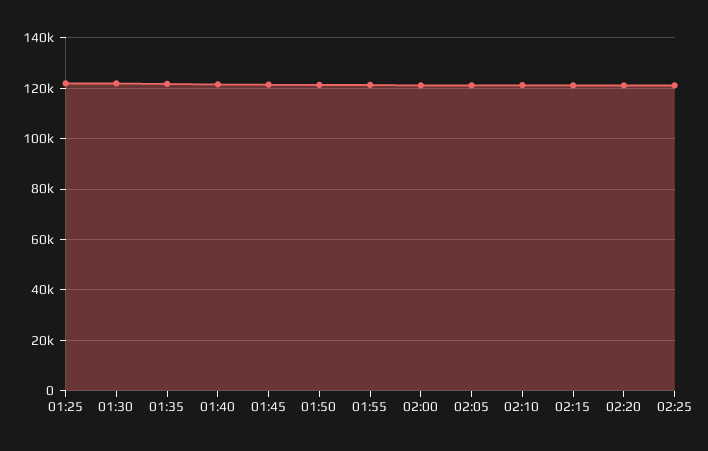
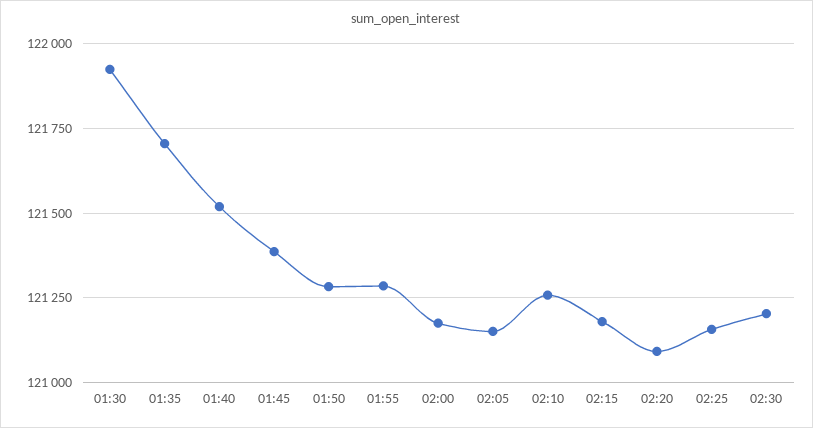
01:25: 122500 -> none
02:30: none -> 121200

